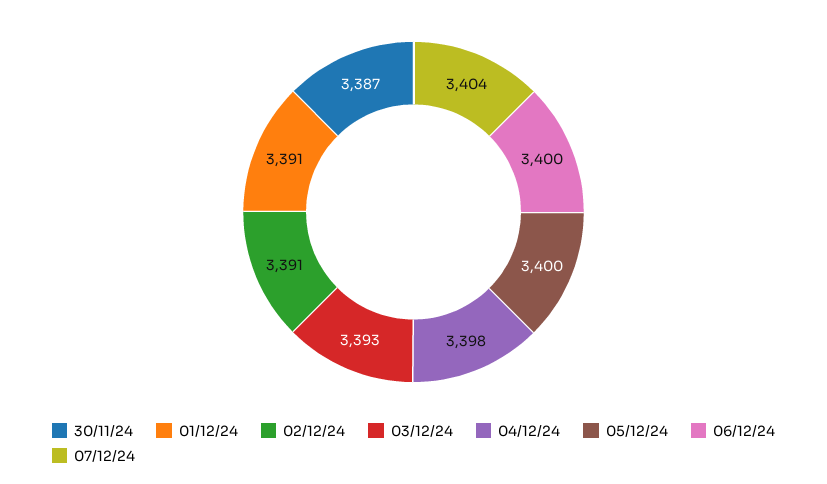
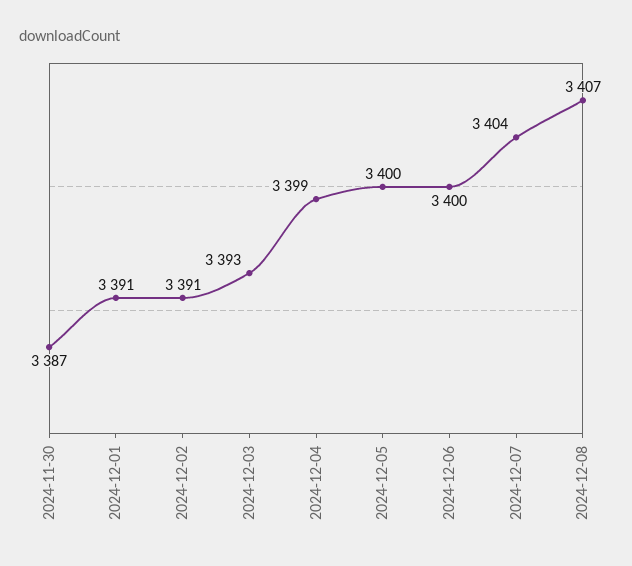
04/12/24: 3398 -> 3399
2024-12-08: none -> 3407

